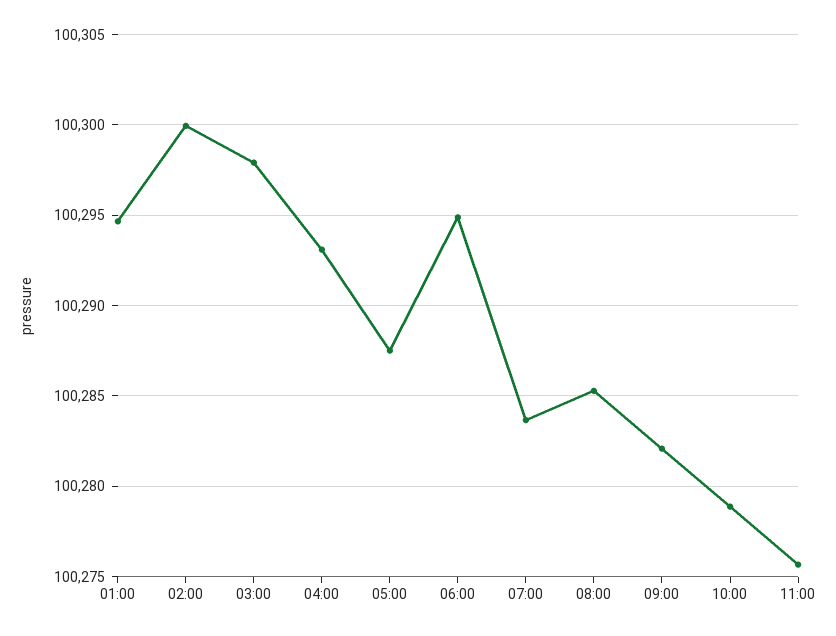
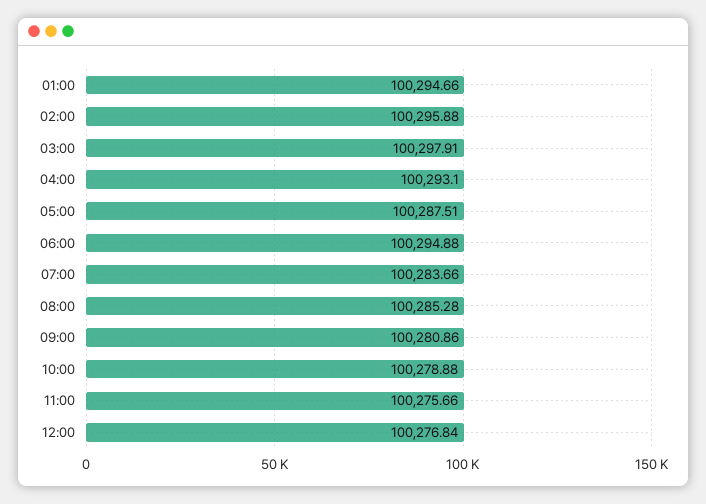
02:00: 100300 -> 100295.88
09:00: 100282 -> 100280.86
12:00: none -> 100276.84

